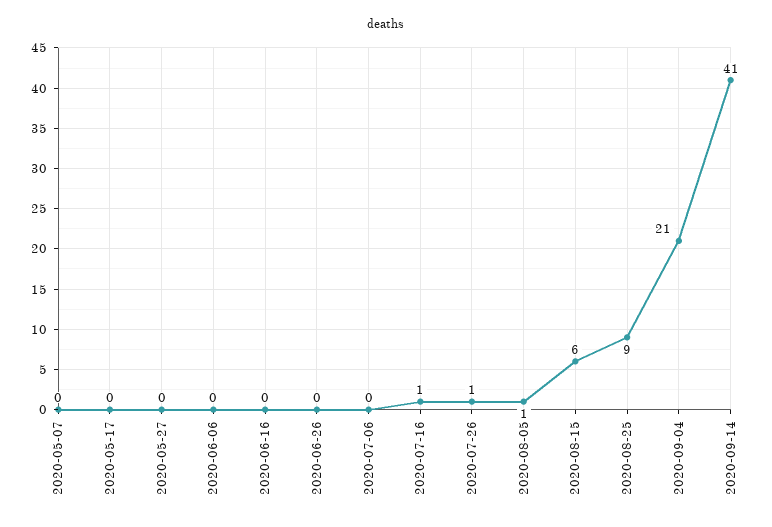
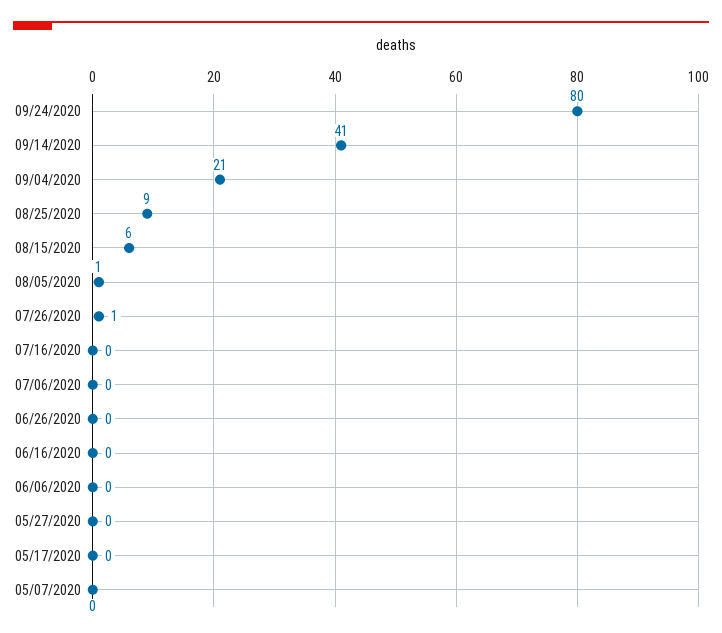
2020-07-16: 1 -> 0
09/24/2020: none -> 80

